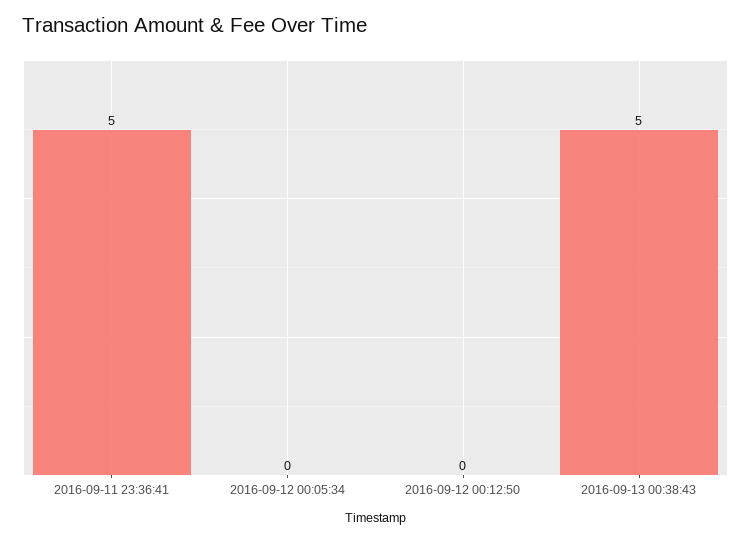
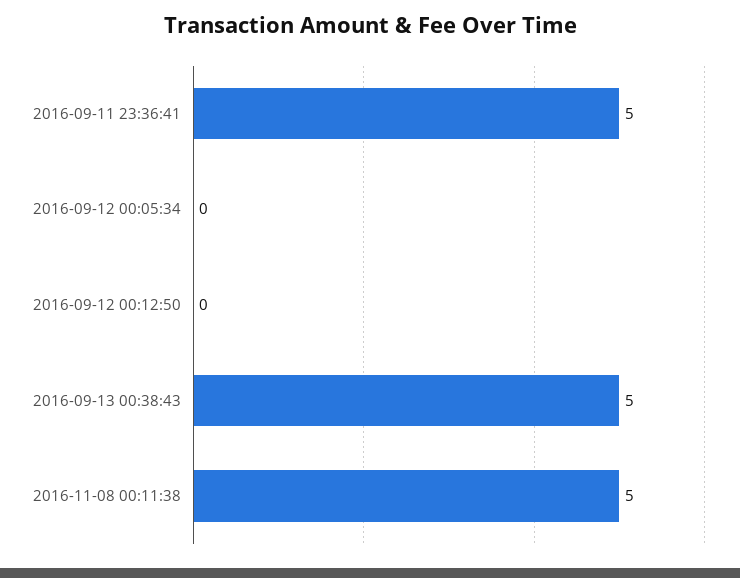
2016-11-08 00:11:38: none -> 5

